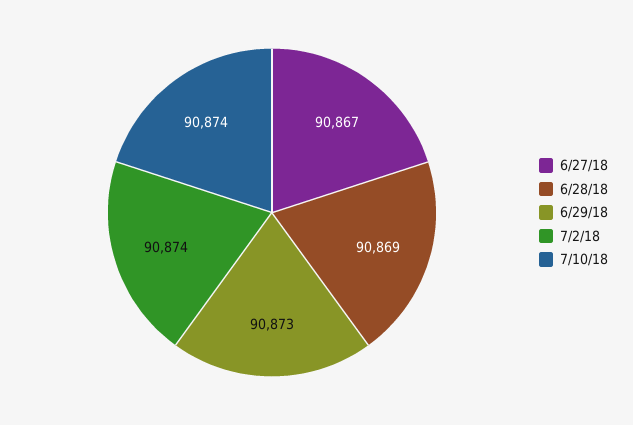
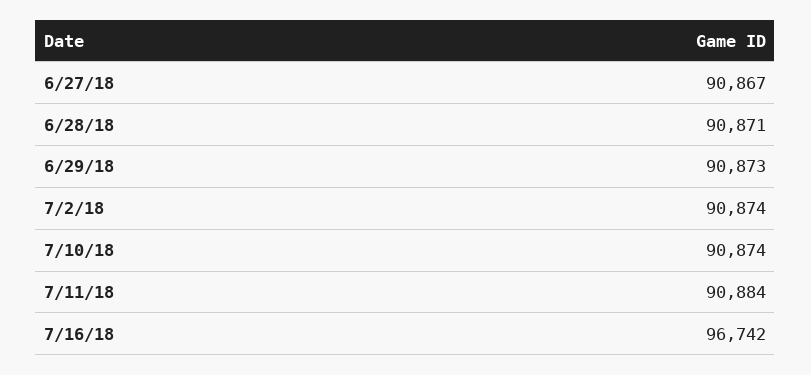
6/28/18: 90869 -> 90871
7/11/18: none -> 90884
7/16/18: none -> 96742

